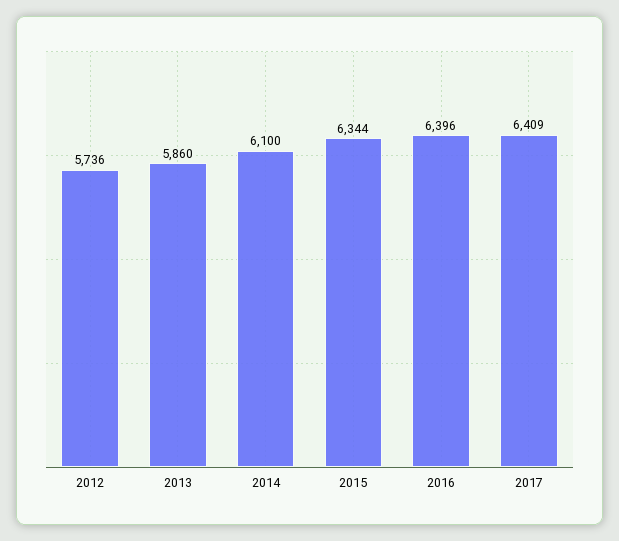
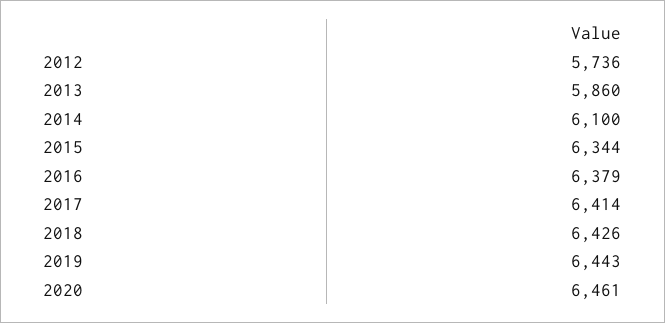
2016: 6396 -> 6379
2017: 6409 -> 6414
2018: none -> 6426
2019: none -> 6443
2020: none -> 6461

